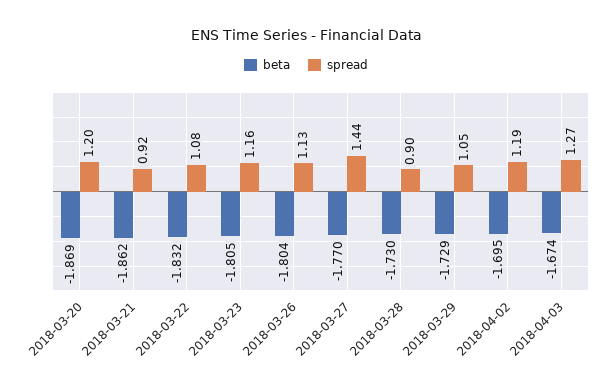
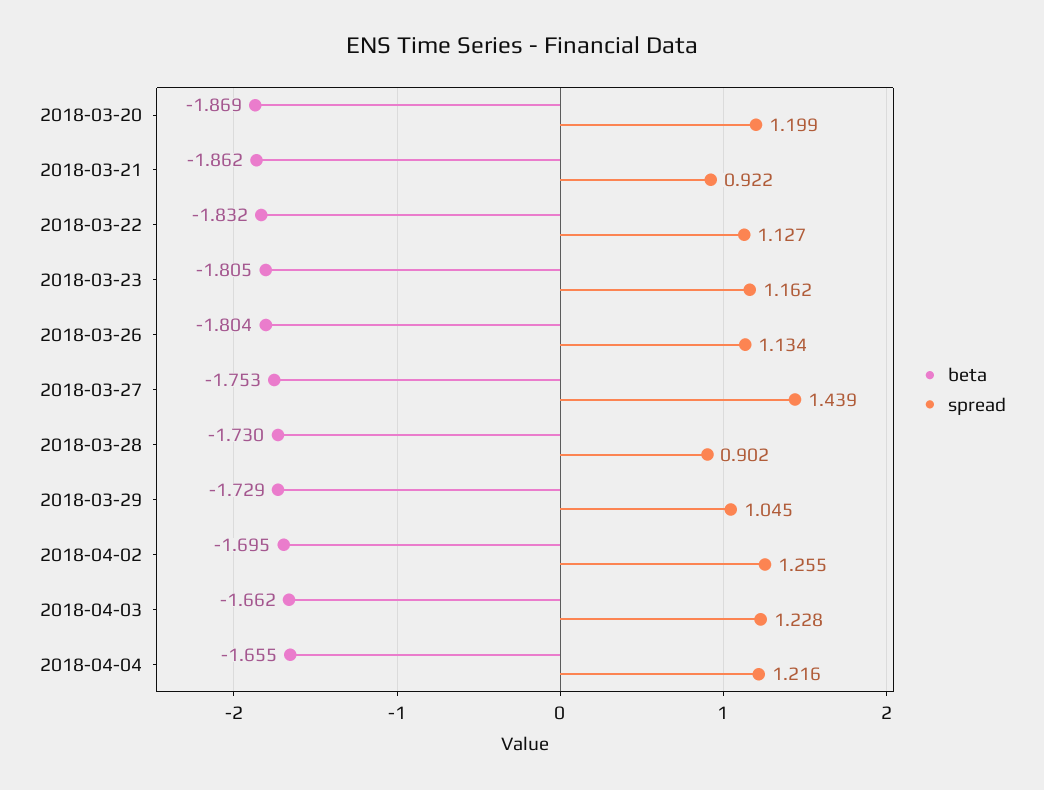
spread, 2018-03-22: 1.08 -> 1.127
beta, 2018-03-27: -1.77 -> -1.753
spread, 2018-04-02: 1.19 -> 1.255
beta, 2018-04-03: -1.674 -> -1.662
spread, 2018-04-03: 1.27 -> 1.228
beta, 2018-04-04: none -> -1.655
spread, 2018-04-04: none -> 1.216

